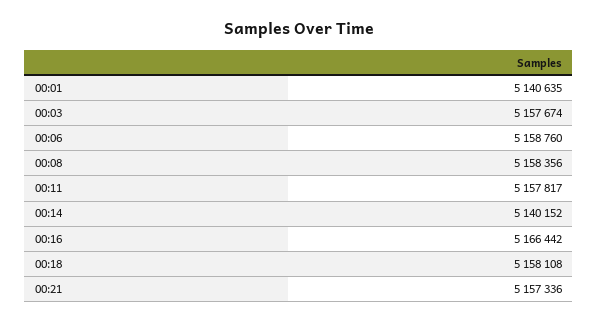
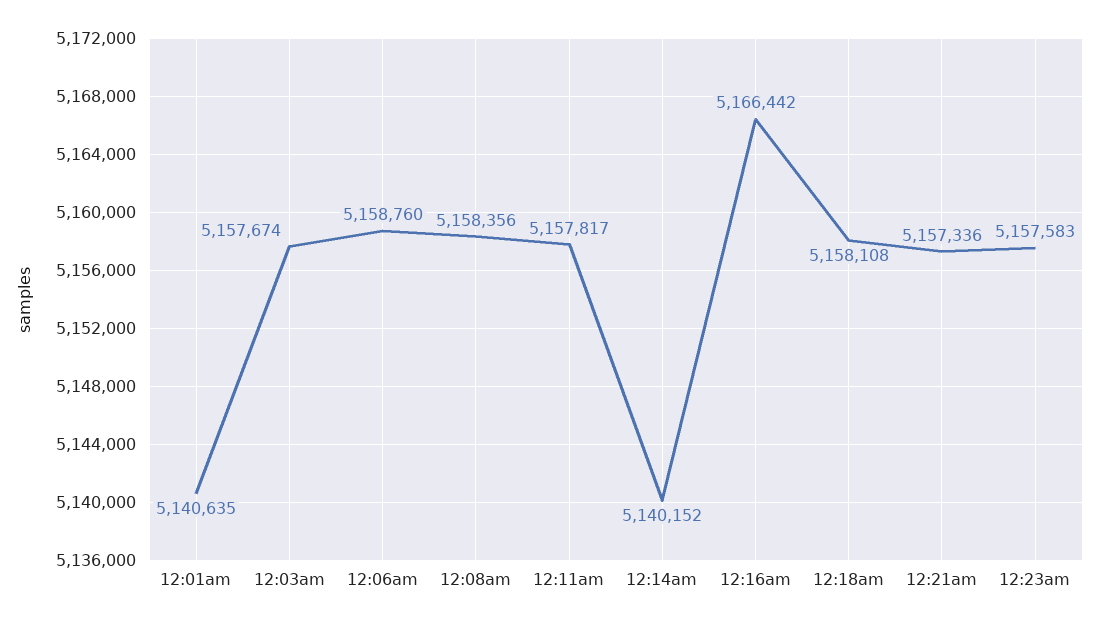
12:23am: none -> 5157583

